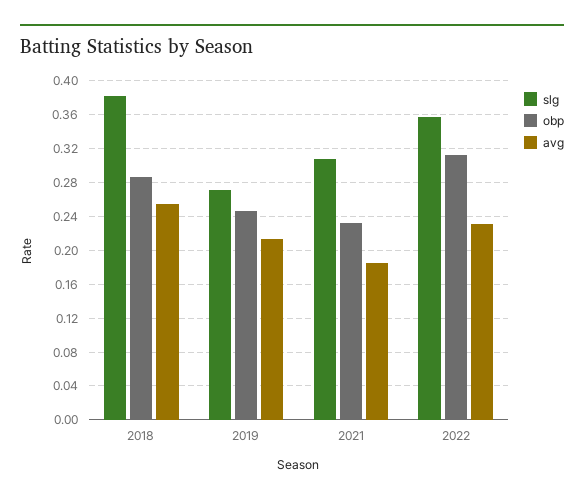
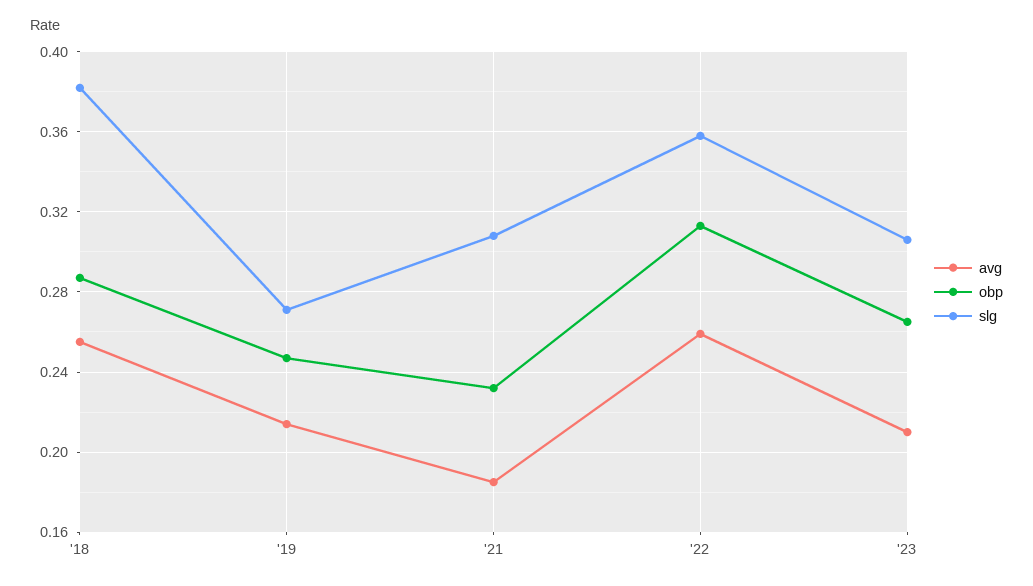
avg, 2022: 0.23 -> 0.26
avg, '23: none -> 0.21
obp, '23: none -> 0.265
slg, '23: none -> 0.305

